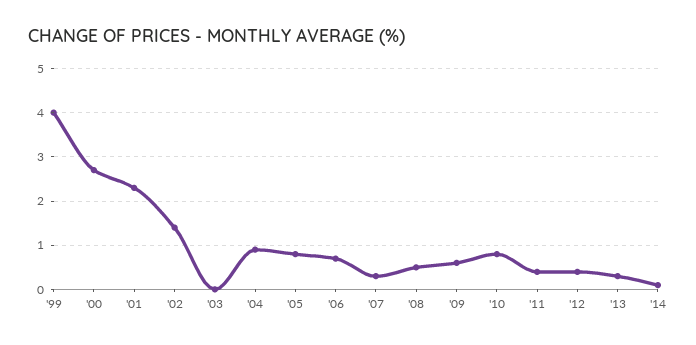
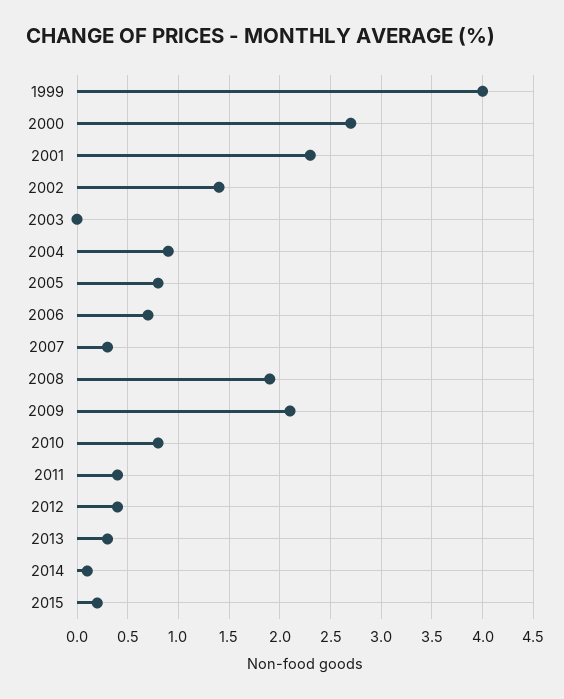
'08: 0.5 -> 1.9
'09: 0.5 -> 2.1
2015: none -> 0.2

